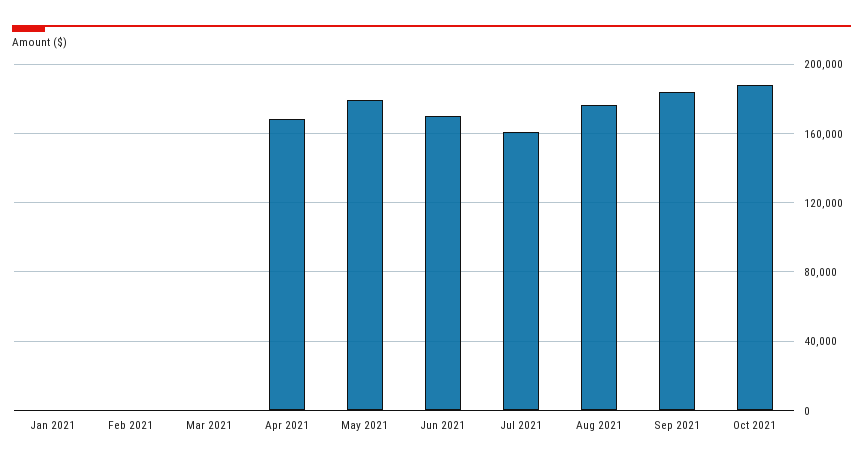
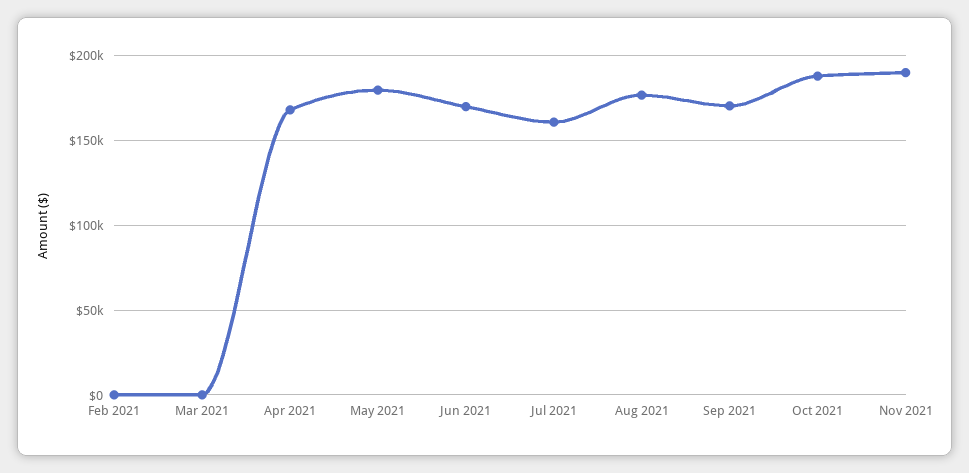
Jan 2021: 0 -> none
Sep 2021: 185000 -> 170000
Nov 2021: none -> 190000

